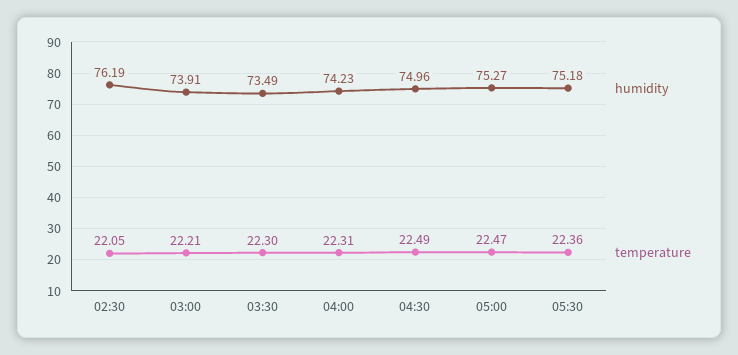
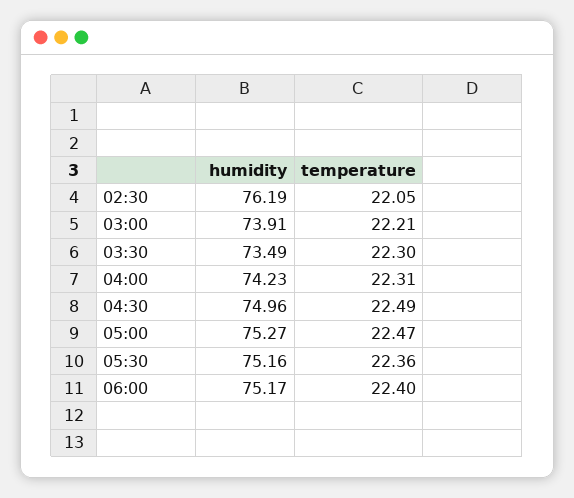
humidity, 05:30: 75.18 -> 75.16
humidity, 06:00: none -> 75.17
temperature, 06:00: none -> 22.4

